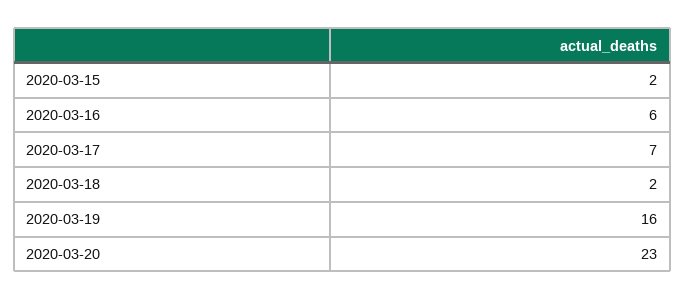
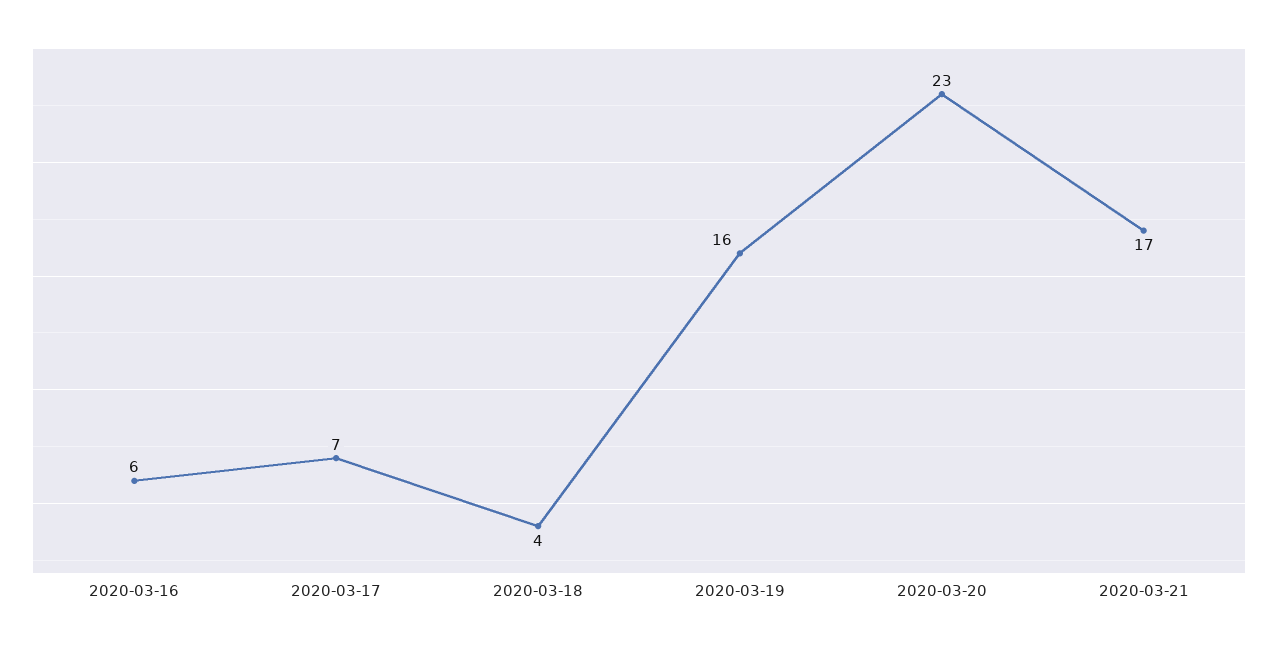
2020-03-15: 2 -> none
2020-03-18: 2 -> 4
2020-03-21: none -> 17

